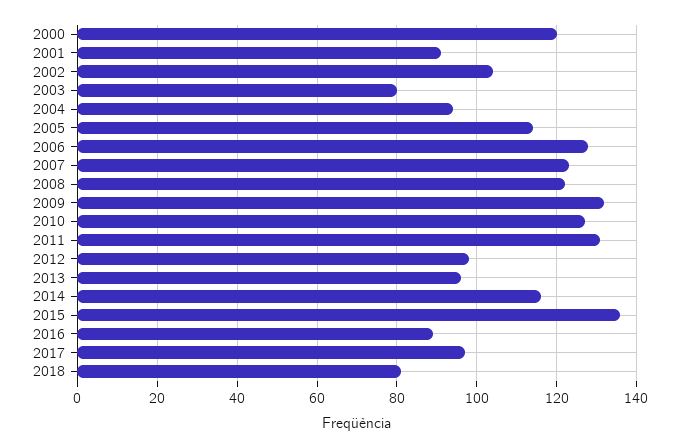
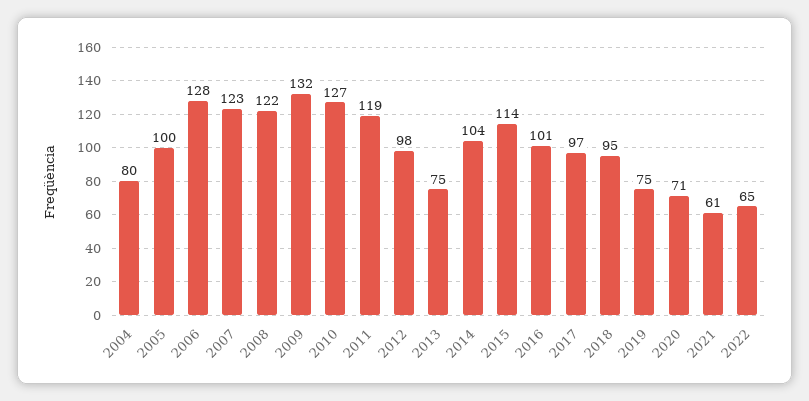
2000: 120 -> none
2001: 90 -> none
2002: 105 -> none
2003: 80 -> none
2004: 95 -> 80
2005: 115 -> 100
2011: 130 -> 119
2013: 95 -> 75
2014: 115 -> 104
2015: 135 -> 114
2016: 90 -> 101
2018: 80 -> 95
2019: none -> 75
2020: none -> 71
2021: none -> 61
2022: none -> 65

